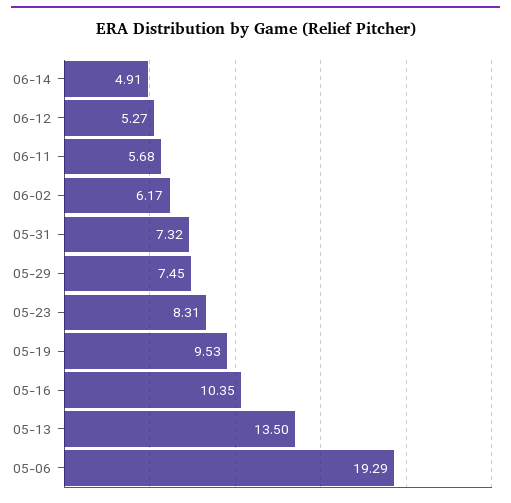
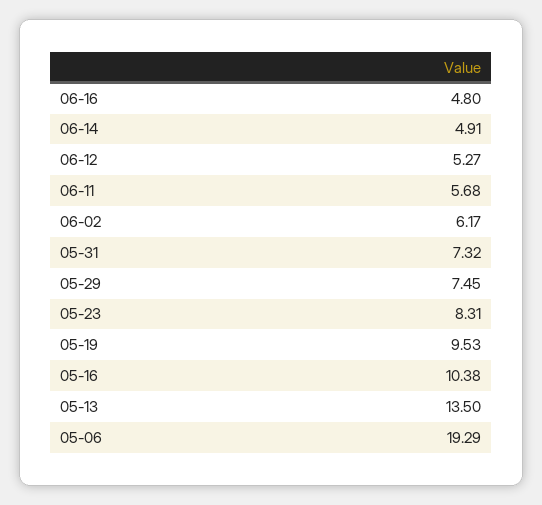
05-16: 10.35 -> 10.38
06-16: none -> 4.8

